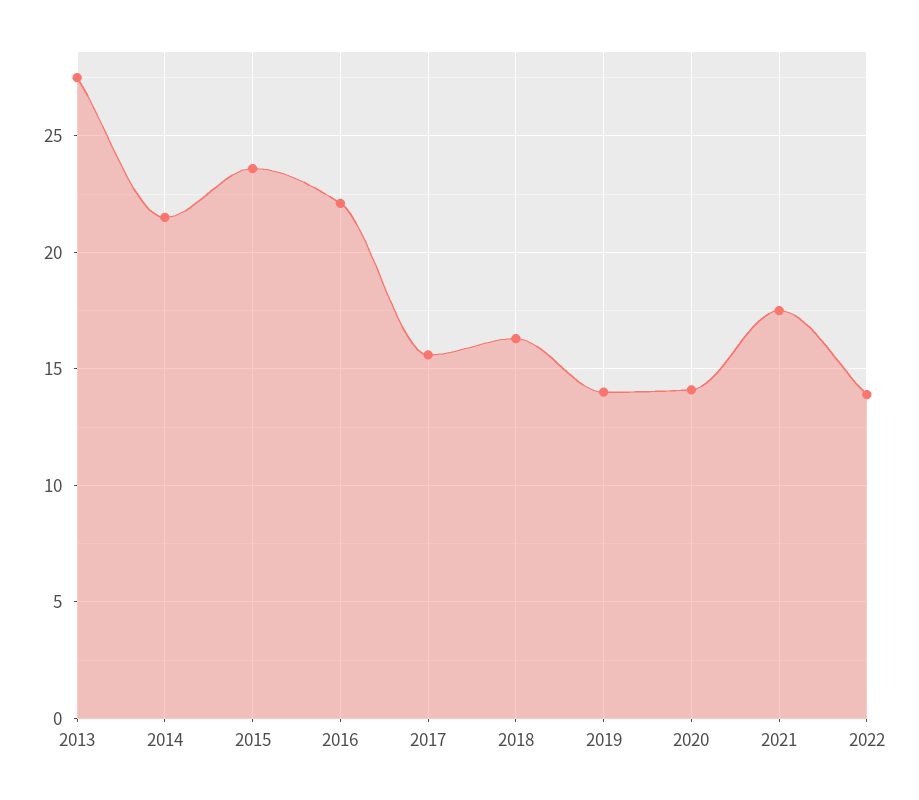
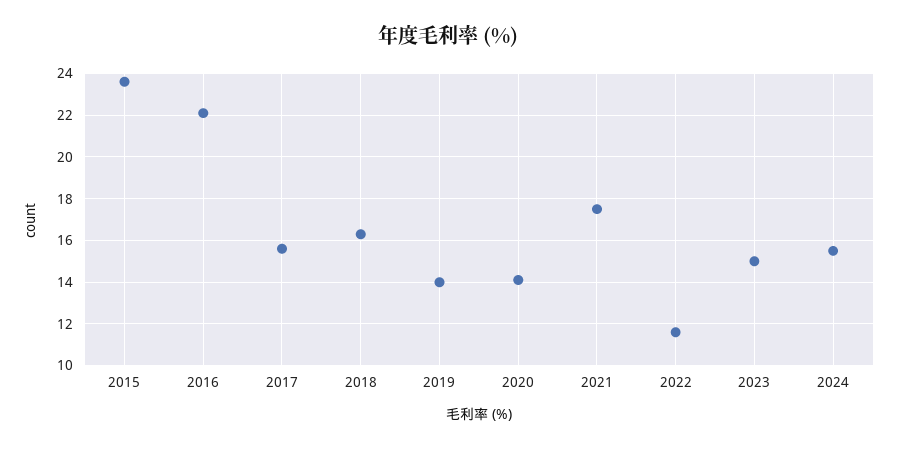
2013: 27.5 -> none
2014: 21.5 -> none
2022: 14 -> 11.5
2023: none -> 15
2024: none -> 15.5

